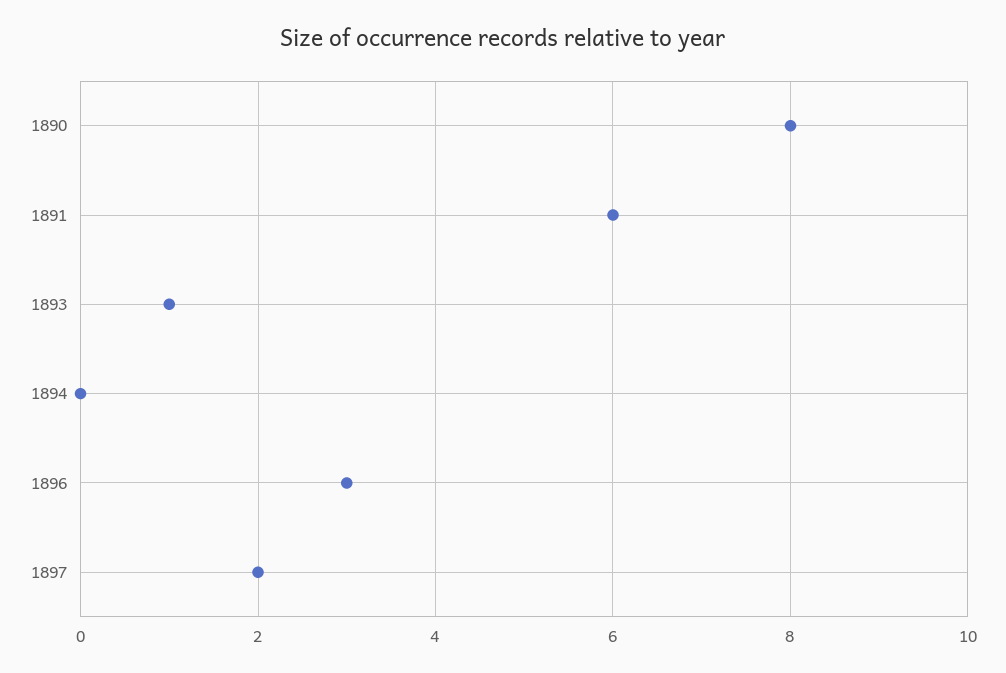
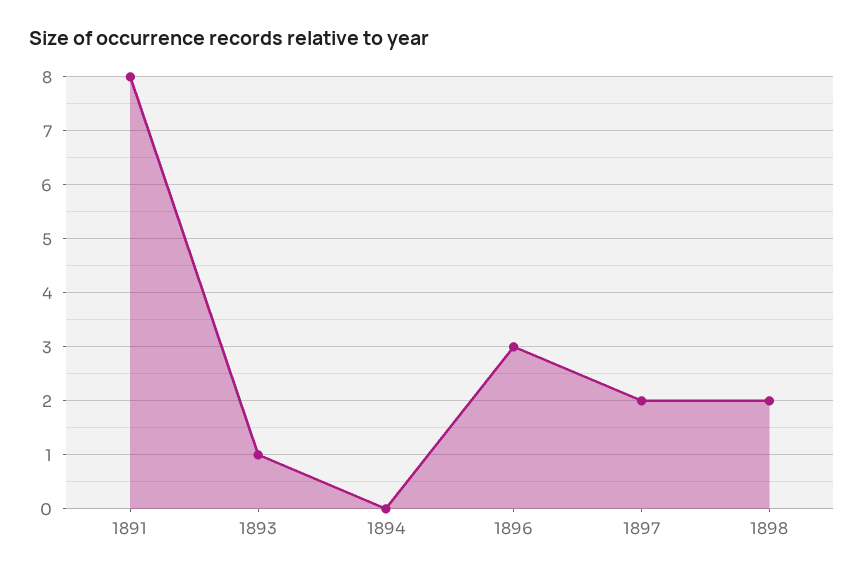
1890: 8 -> none
1891: 6 -> 8
1898: none -> 2

